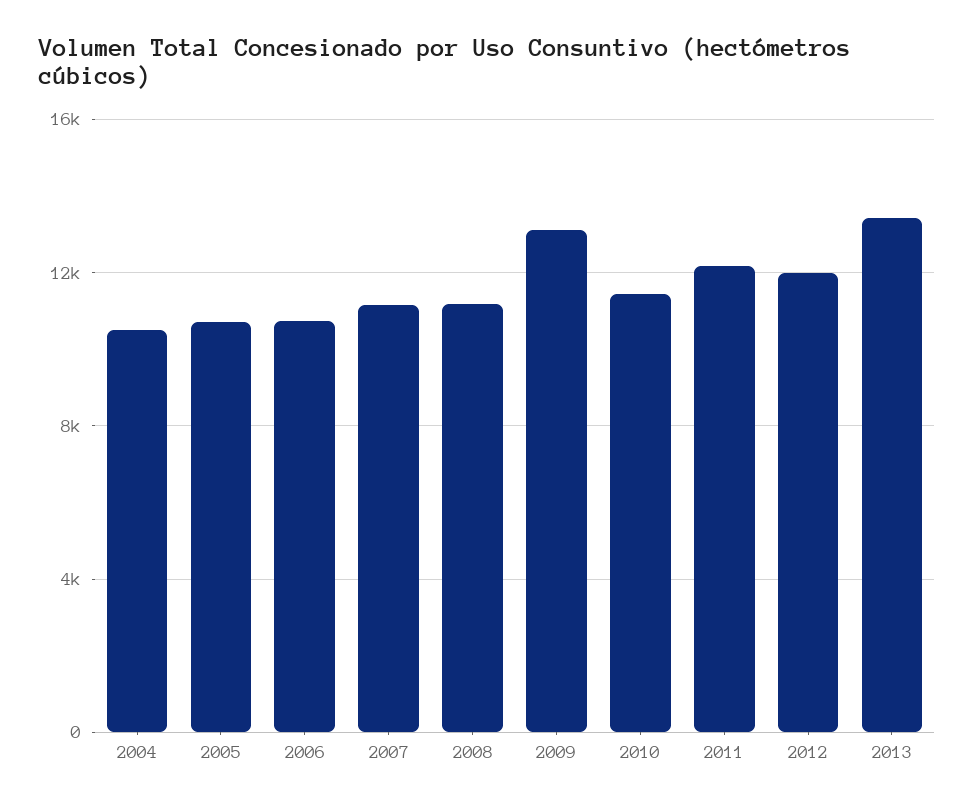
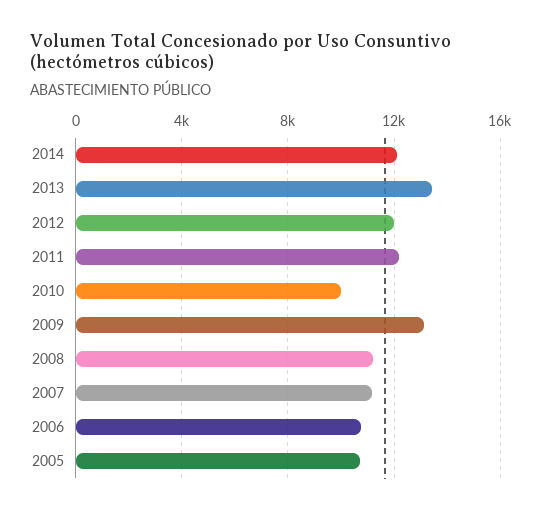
2004: 10500 -> none
2010: 11500 -> 10000
2014: none -> 12000

